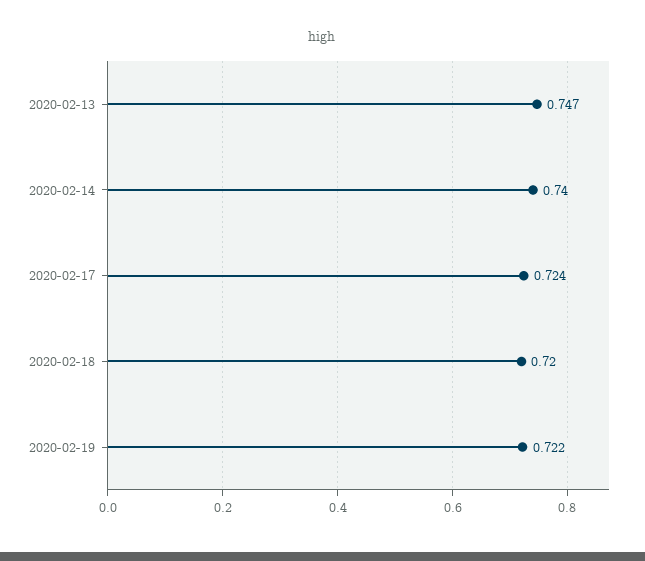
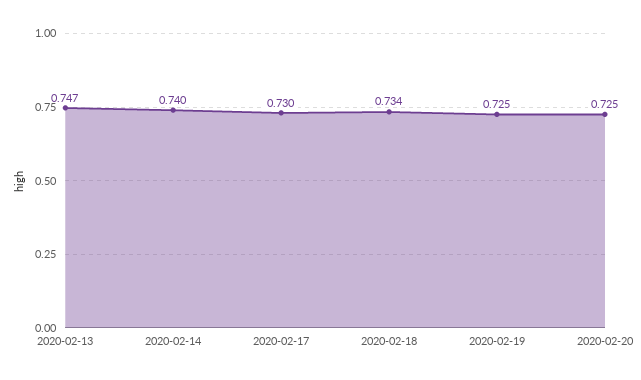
2020-02-17: 0.724 -> 0.73
2020-02-18: 0.72 -> 0.734
2020-02-19: 0.722 -> 0.725
2020-02-20: none -> 0.725

